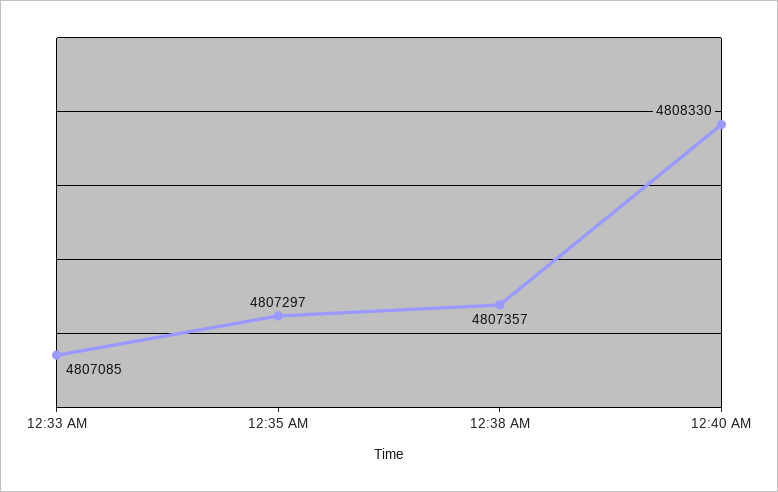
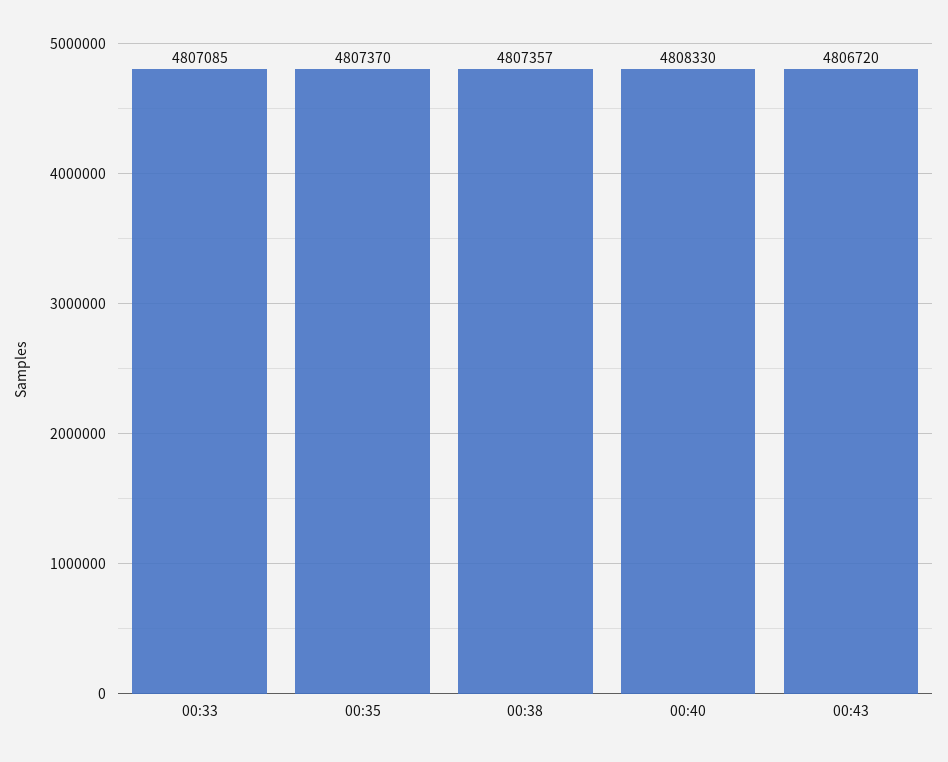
12:35 AM: 4807297 -> 4807370
00:43: none -> 4806720

